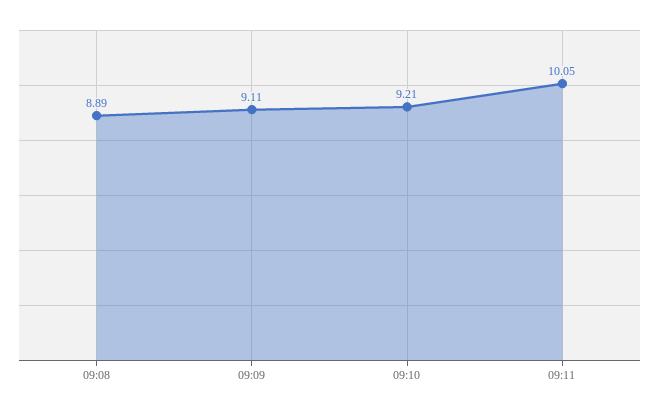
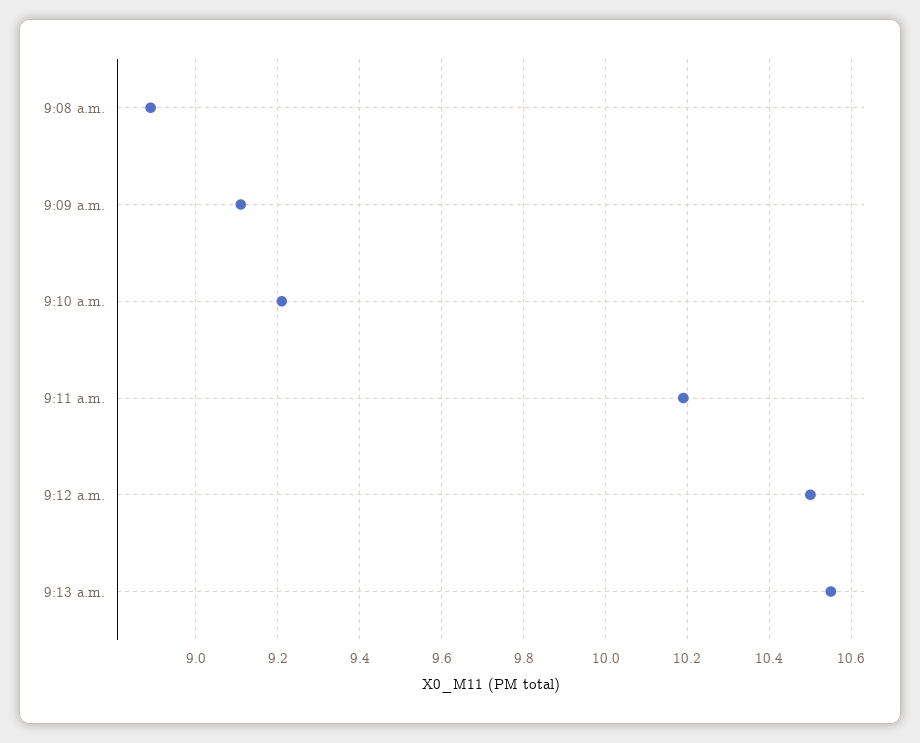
09:11: 10.05 -> 10.2
9:12 a.m.: none -> 10.5
9:13 a.m.: none -> 10.55

